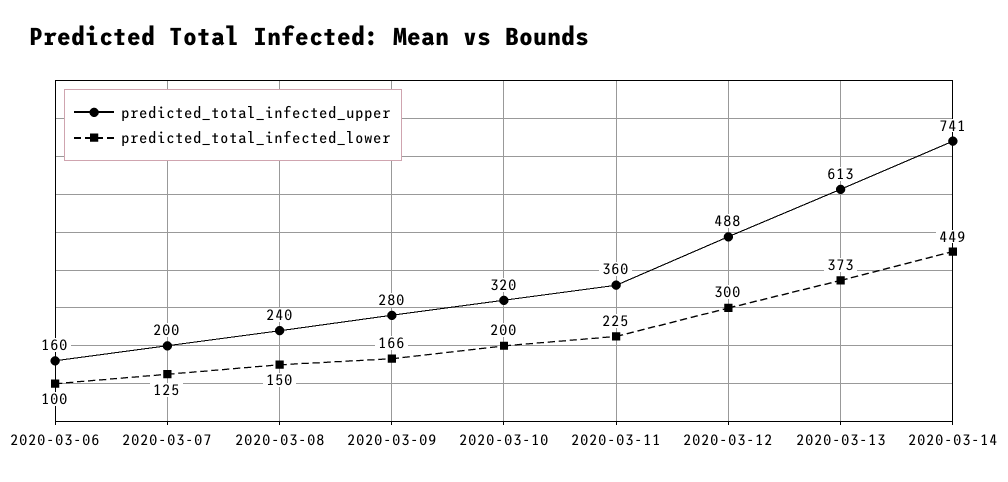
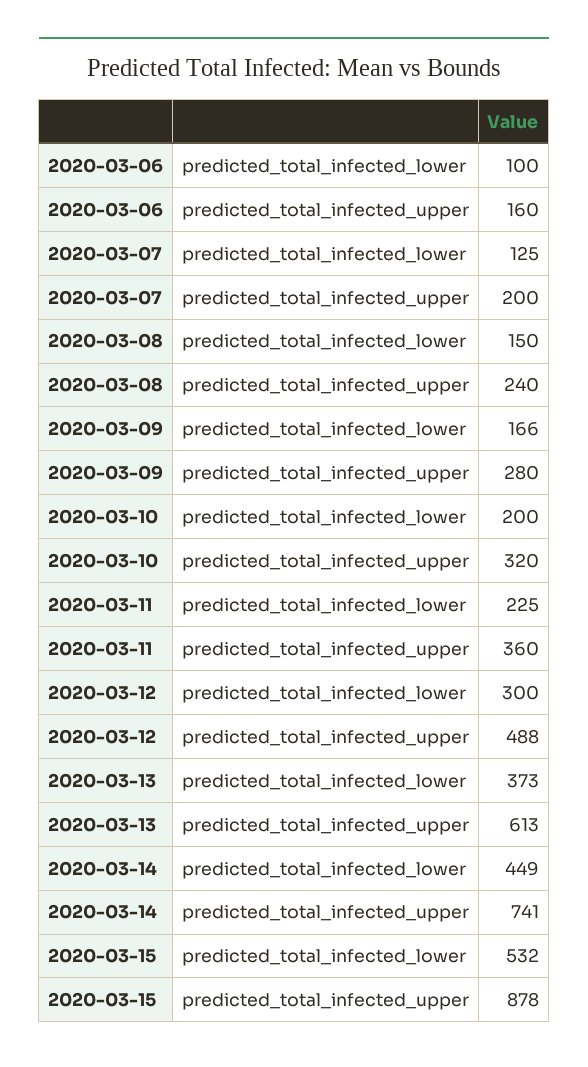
predicted_total_infected_lower, 2020-03-15: none -> 532
predicted_total_infected_upper, 2020-03-15: none -> 878

